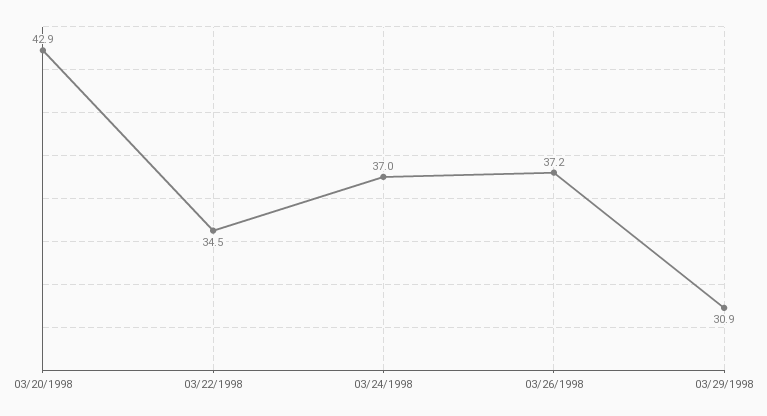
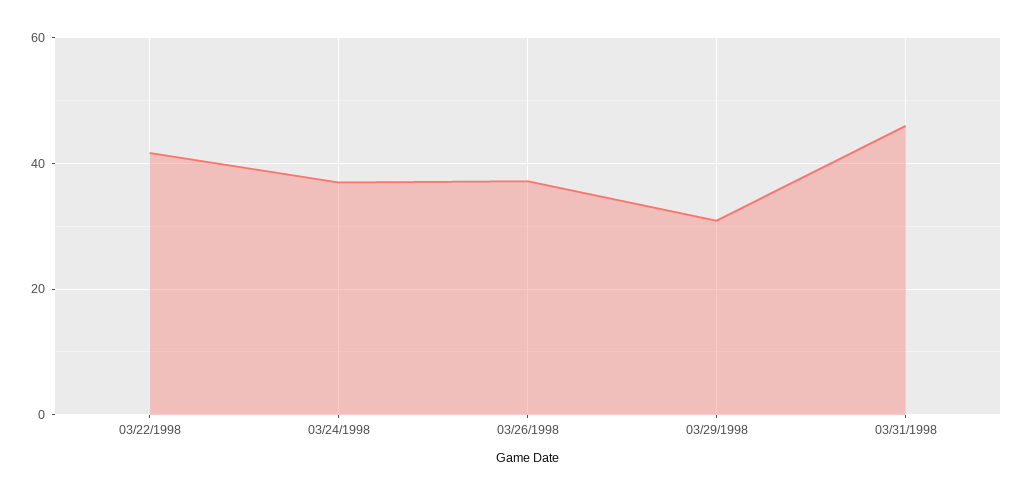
03/20/1998: 42.9 -> none
03/22/1998: 34.5 -> 42
03/31/1998: none -> 46

